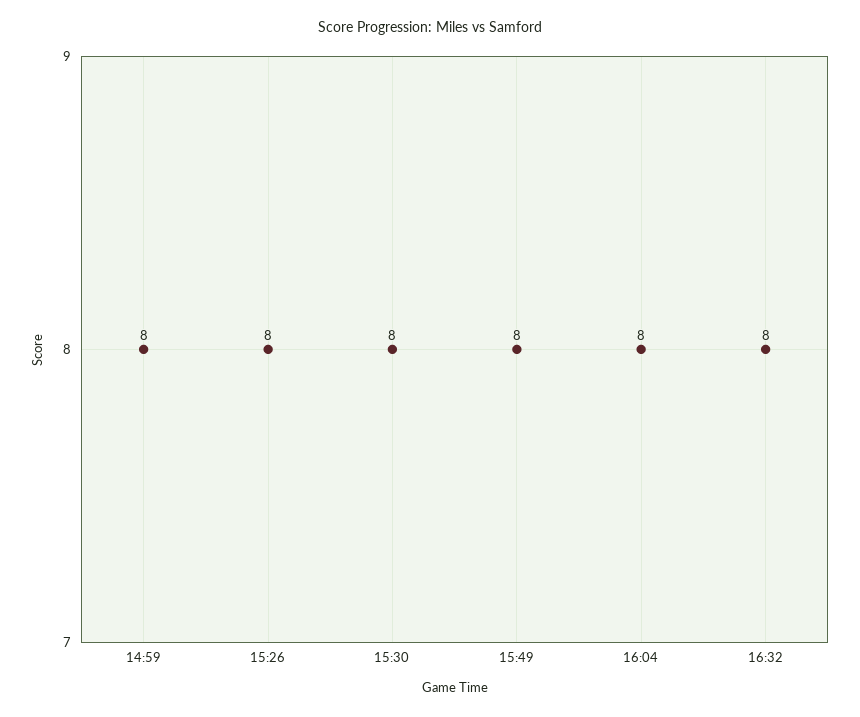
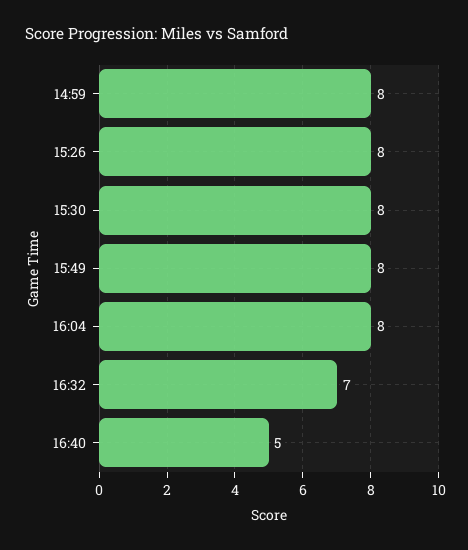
16:32: 8 -> 7
16:40: none -> 5

